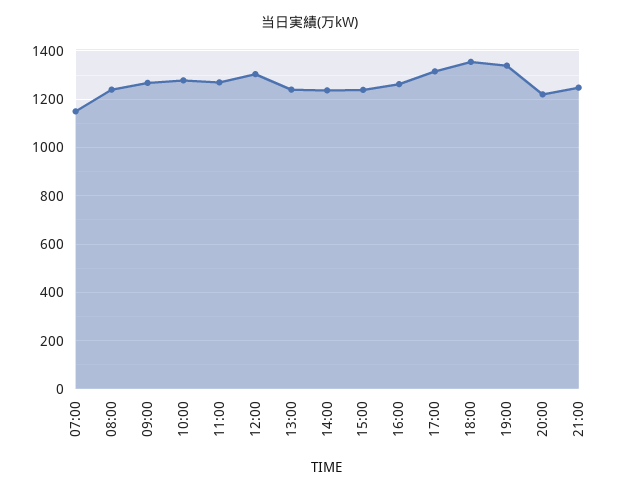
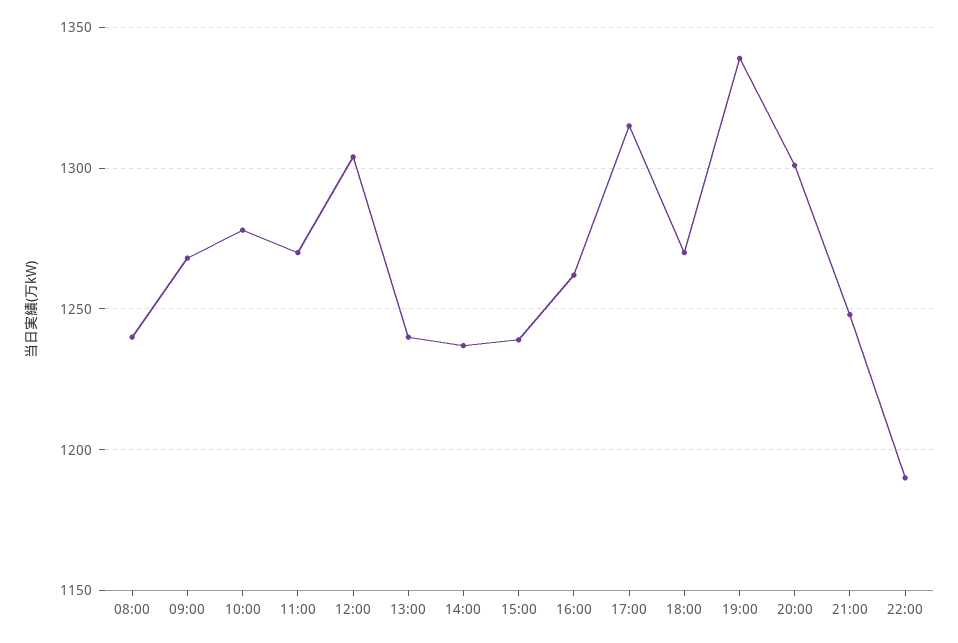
07:00: 1150 -> none
18:00: 1350 -> 1270
20:00: 1225 -> 1300
22:00: none -> 1190

